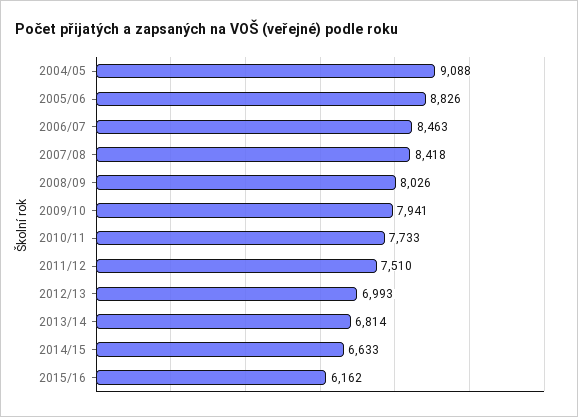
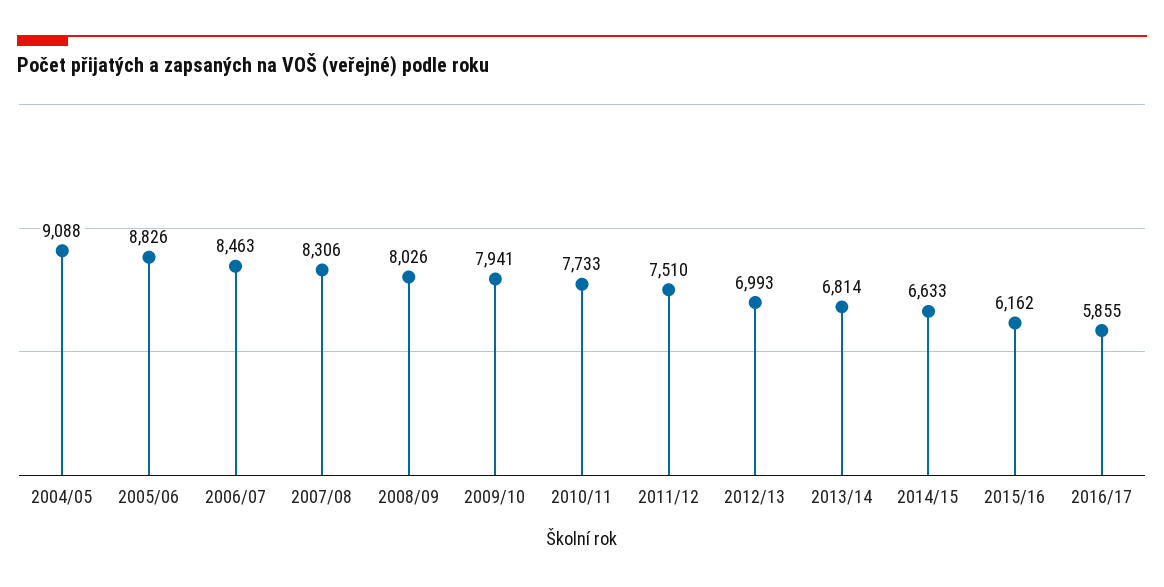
2007/08: 8418 -> 8306
2016/17: none -> 5855

